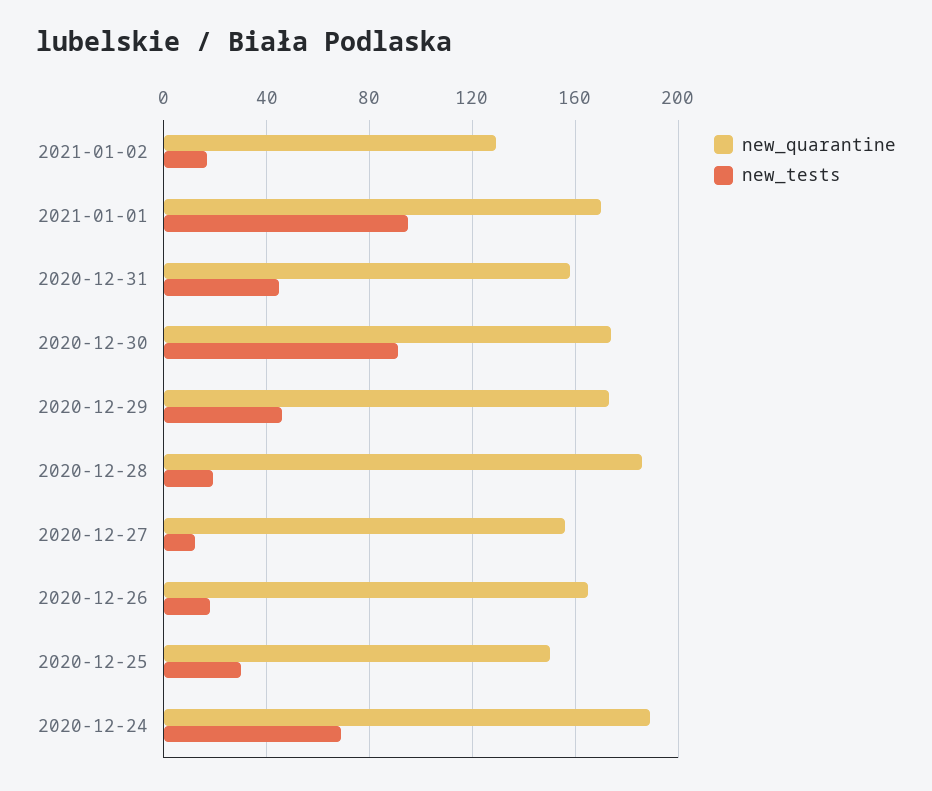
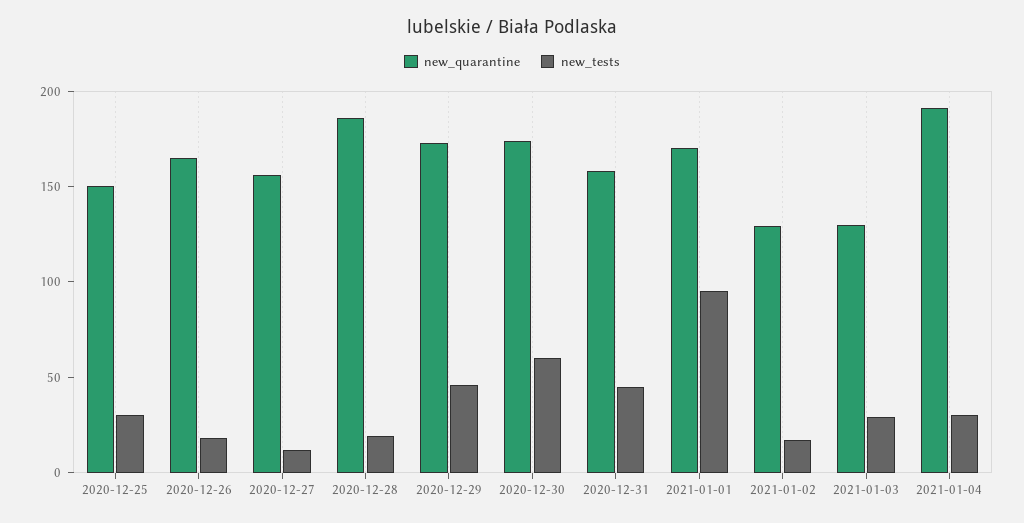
new_tests, 2020-12-30: 90 -> 60
new_quarantine, 2020-12-24: 190 -> none
new_tests, 2020-12-24: 70 -> none
new_quarantine, 2021-01-03: none -> 130
new_tests, 2021-01-03: none -> 30
new_quarantine, 2021-01-04: none -> 190
new_tests, 2021-01-04: none -> 30

